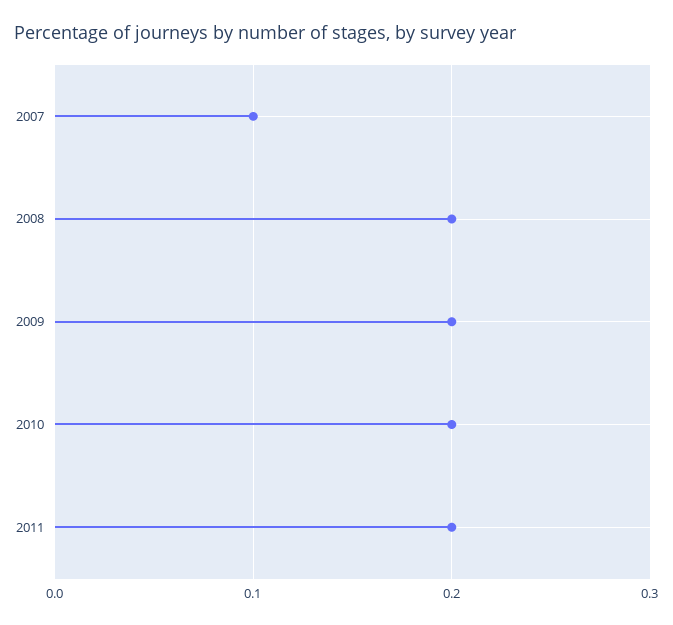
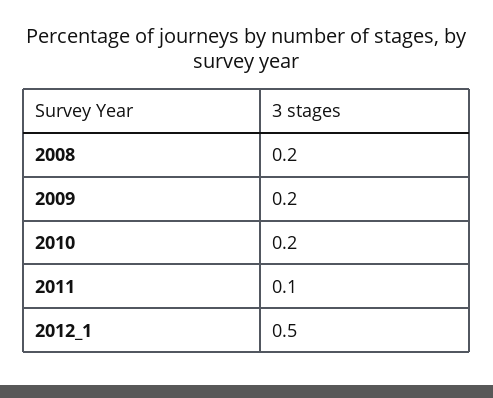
2007: 0.1 -> none
2011: 0.2 -> 0.1
2012_1: none -> 0.5

